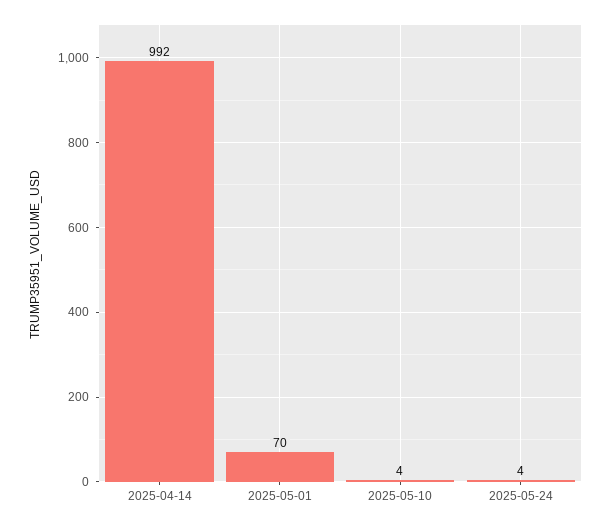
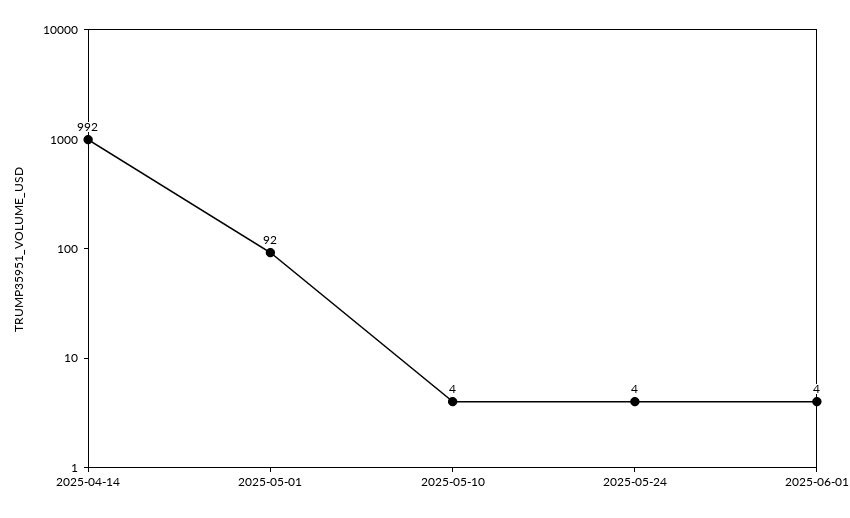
2025-05-01: 70 -> 92
2025-06-01: none -> 4

